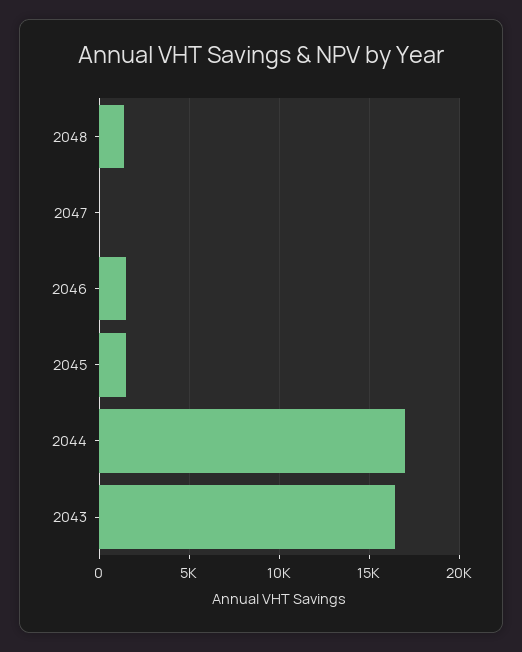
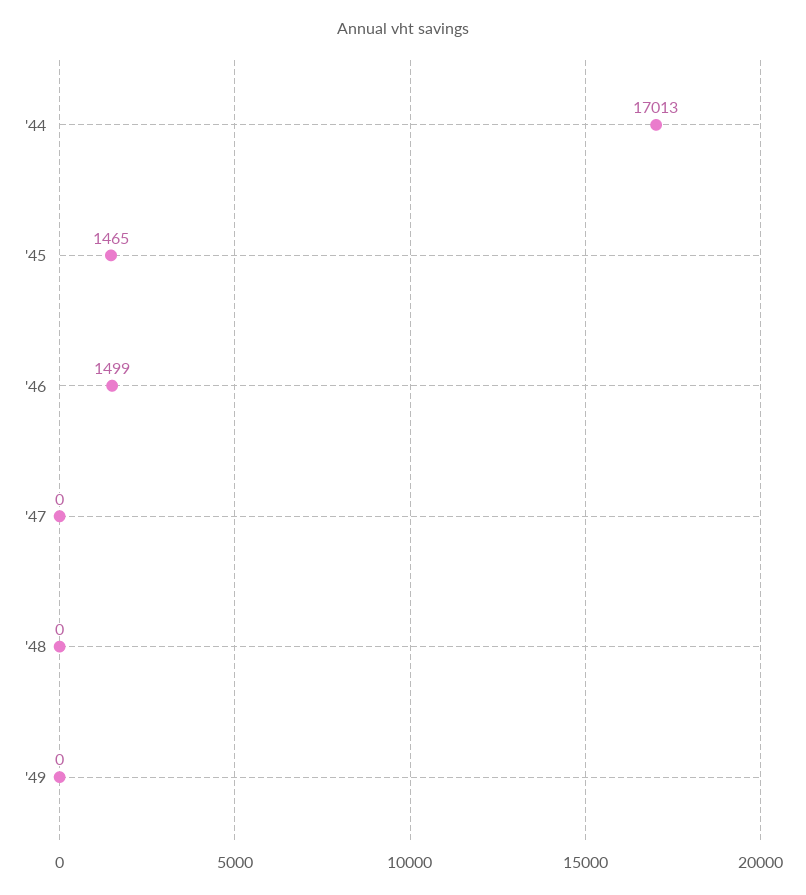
2048: 1500 -> 0
2043: 16500 -> none
'49: none -> 0

